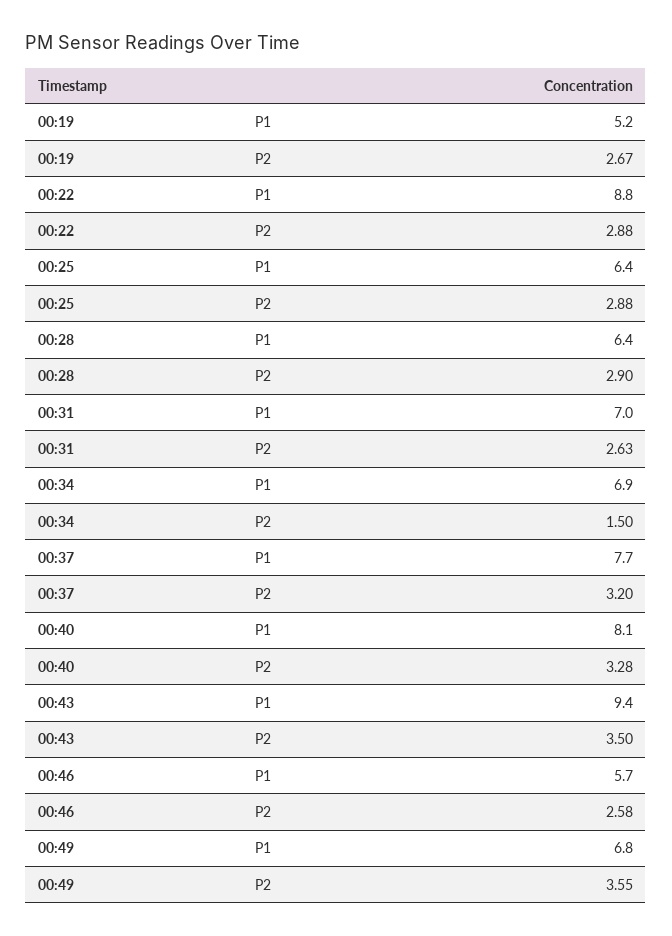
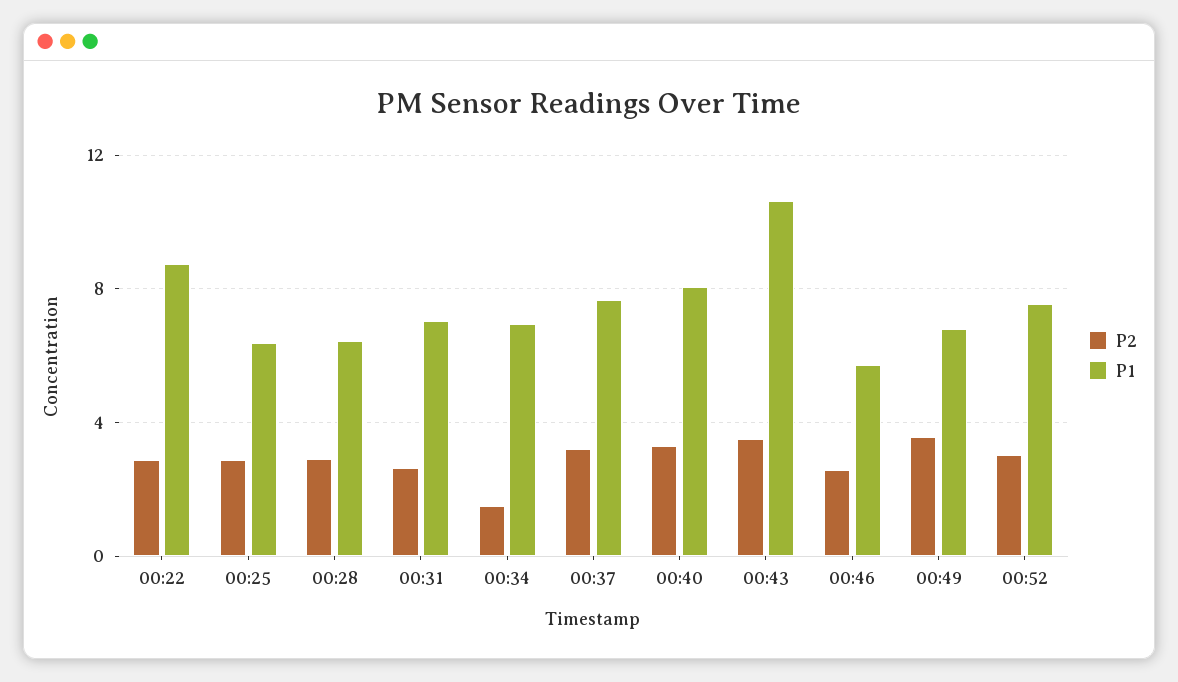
P1, 00:19: 5.2 -> none
P2, 00:19: 2.67 -> none
P1, 00:43: 9.4 -> 10.5
P2, 00:52: none -> 3
P1, 00:52: none -> 7.5

